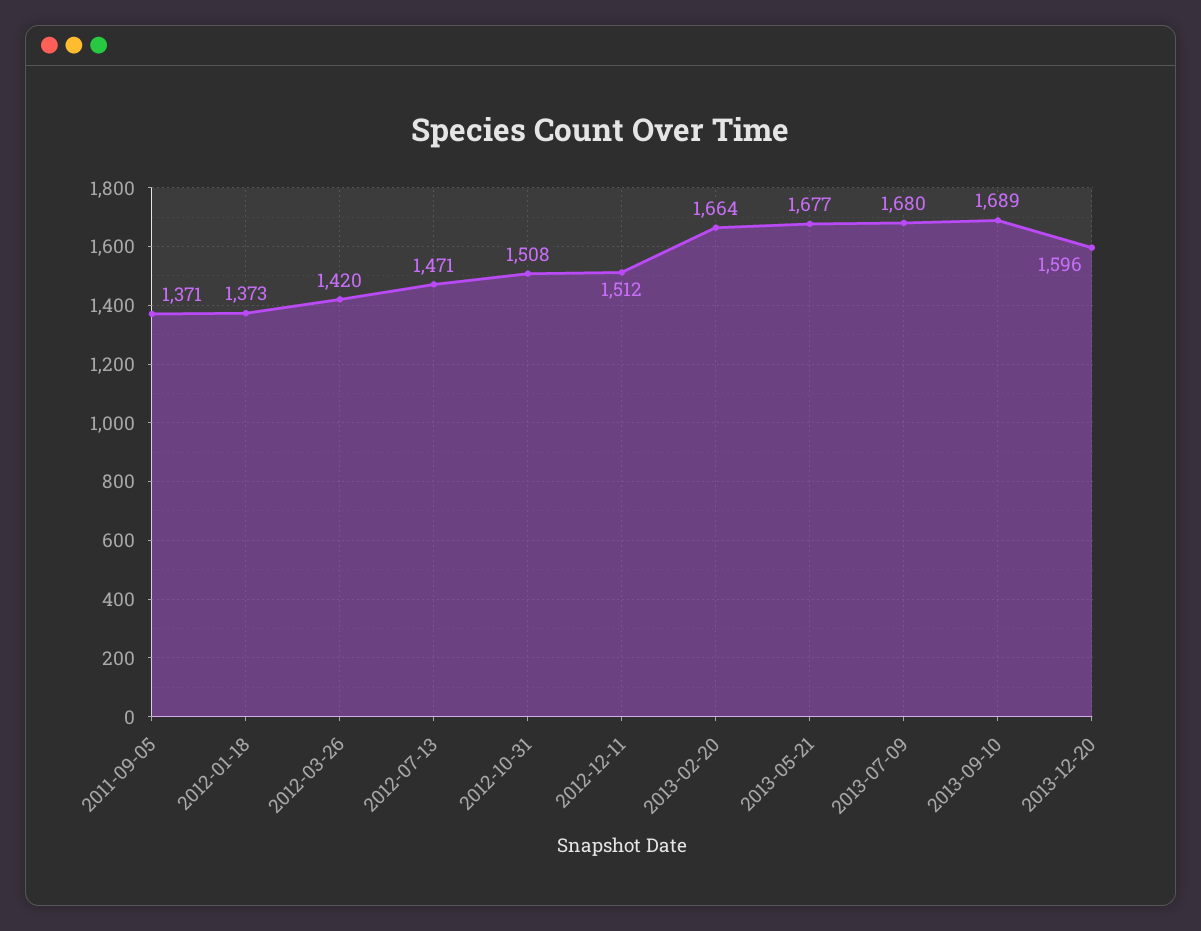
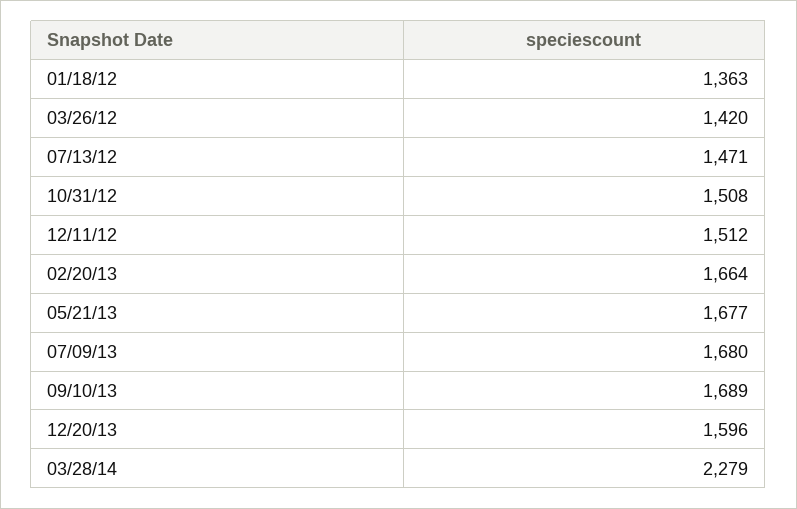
2011-09-05: 1371 -> none
2012-01-18: 1373 -> 1363
03/28/14: none -> 2279

